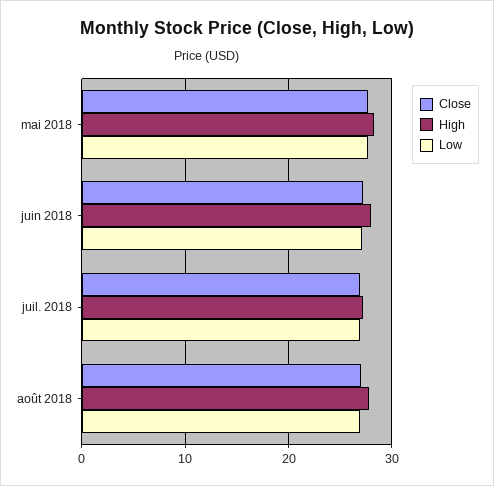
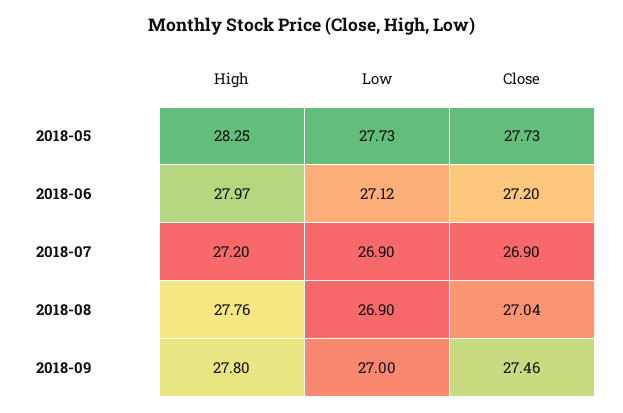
High, 2018-09: none -> 27.8
Low, 2018-09: none -> 27
Close, 2018-09: none -> 27.46

